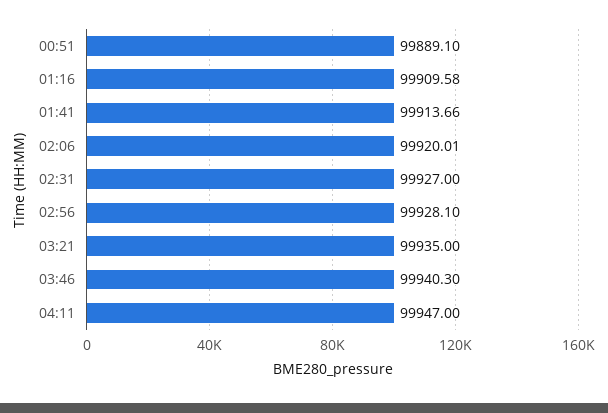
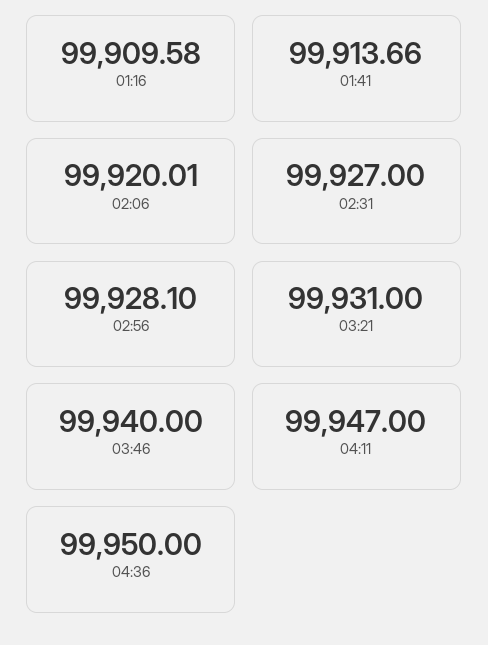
00:51: 99889.1 -> none
03:21: 99935 -> 99931
03:46: 99940.3 -> 99940
04:36: none -> 99950

